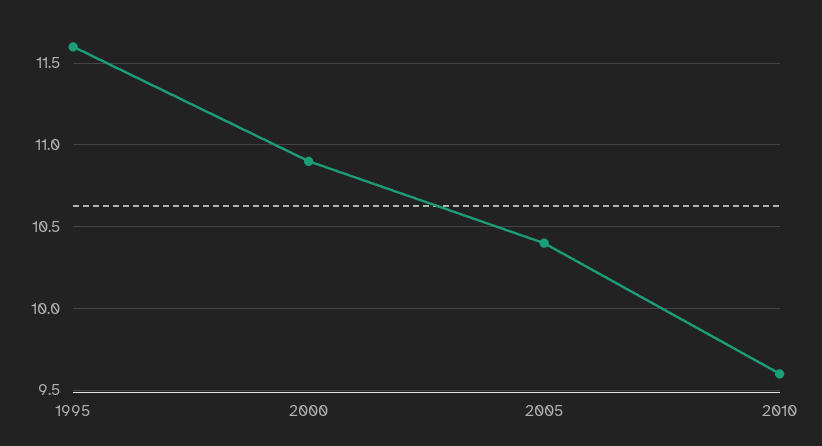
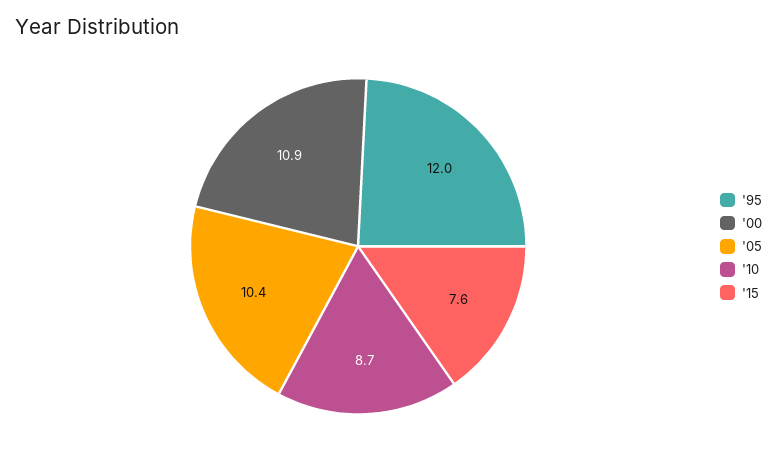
1995: 11.6 -> 12
2010: 9.6 -> 8.7
'15: none -> 7.6

